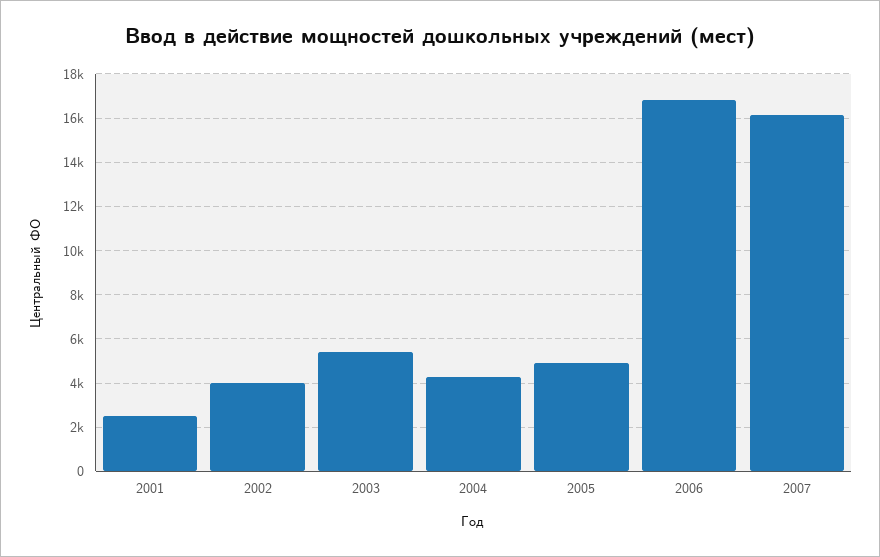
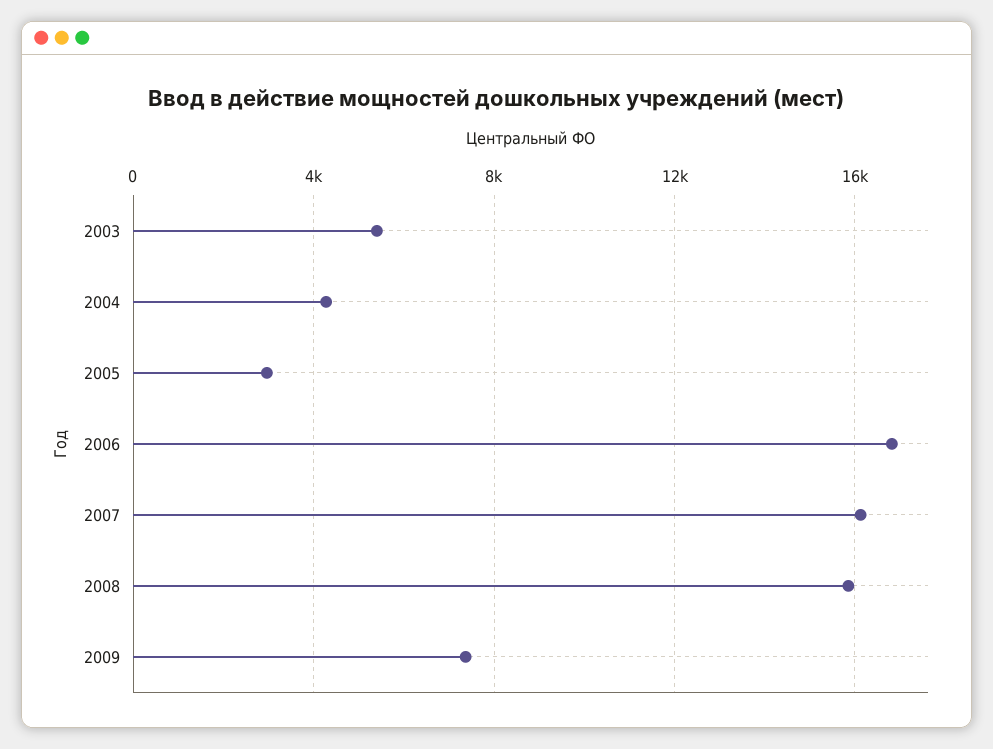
2001: 2500 -> none
2002: 4000 -> none
2005: 5000 -> 3000
2008: none -> 16000
2009: none -> 7500

